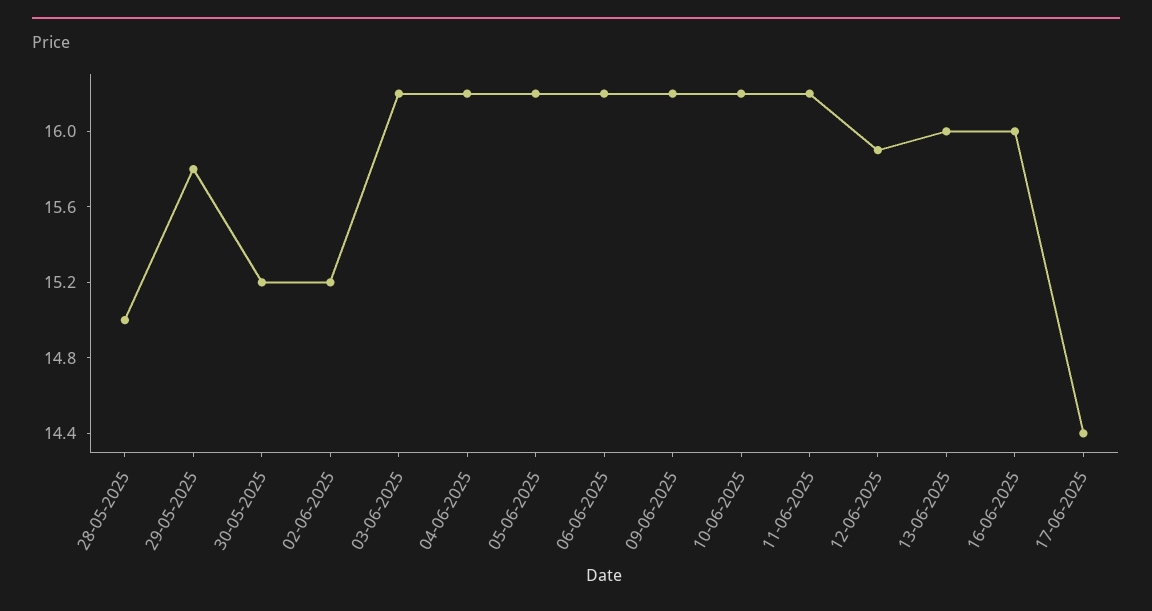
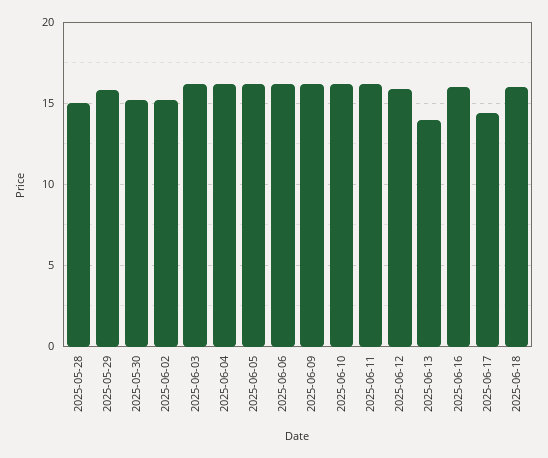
13-06-2025: 16 -> 14
2025-06-18: none -> 16

